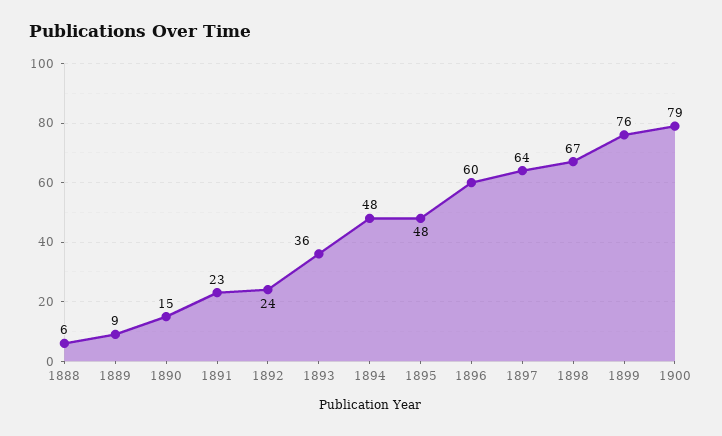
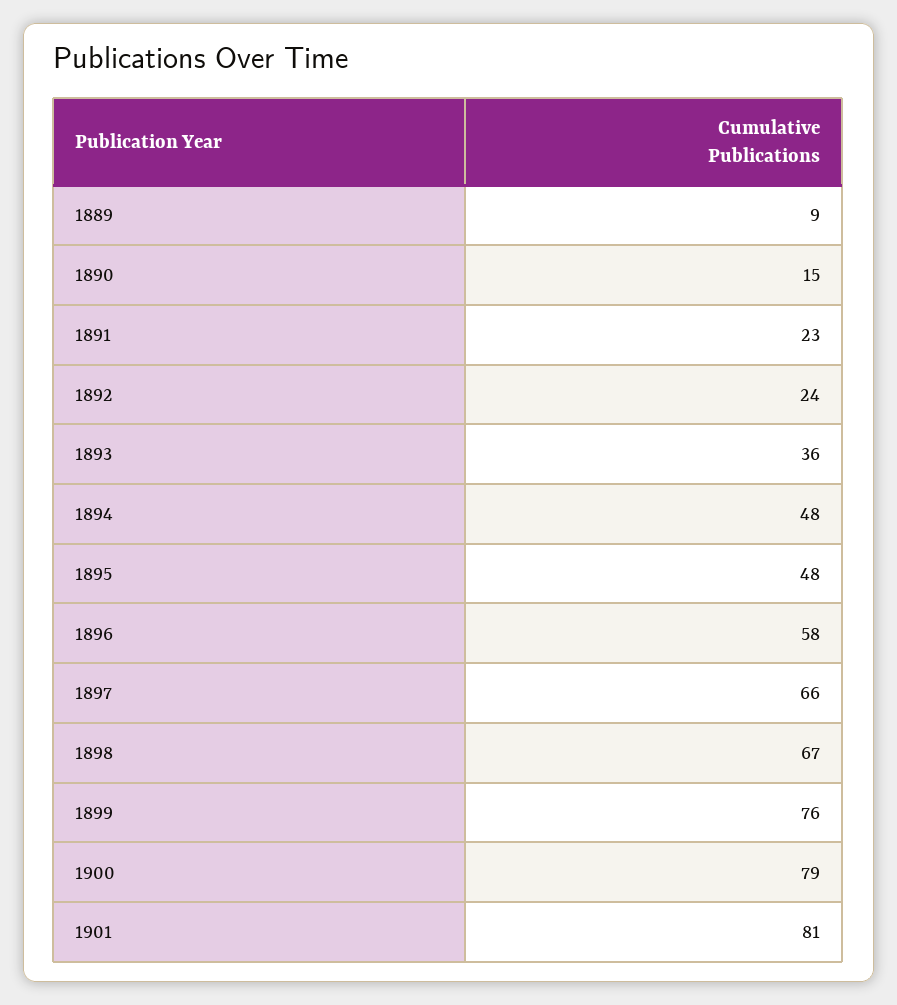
1888: 6 -> none
1896: 60 -> 58
1897: 64 -> 66
1901: none -> 81

